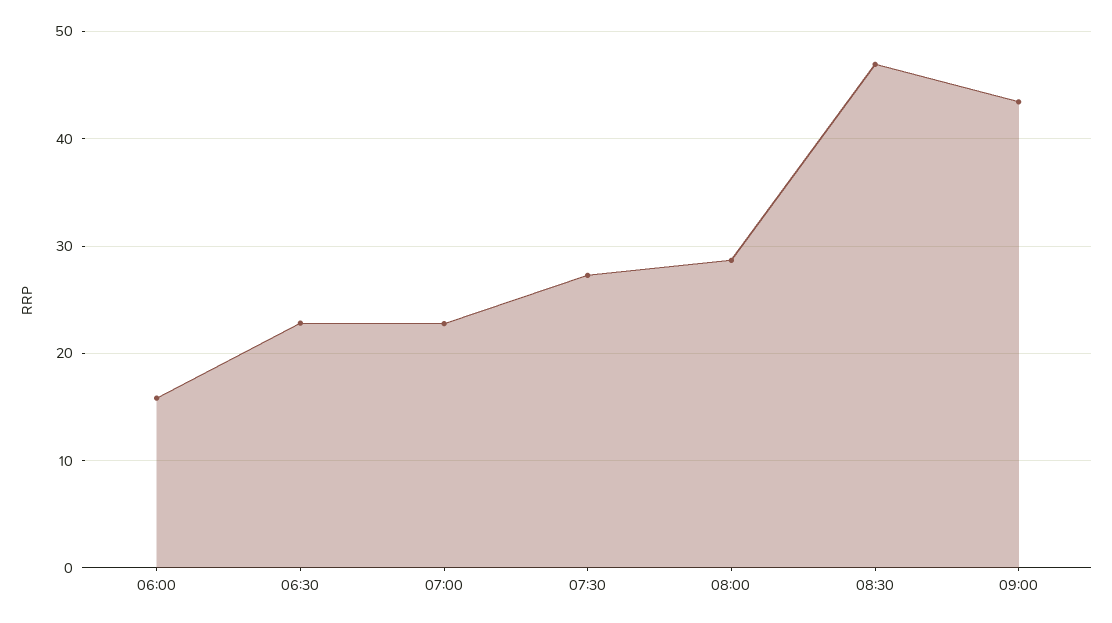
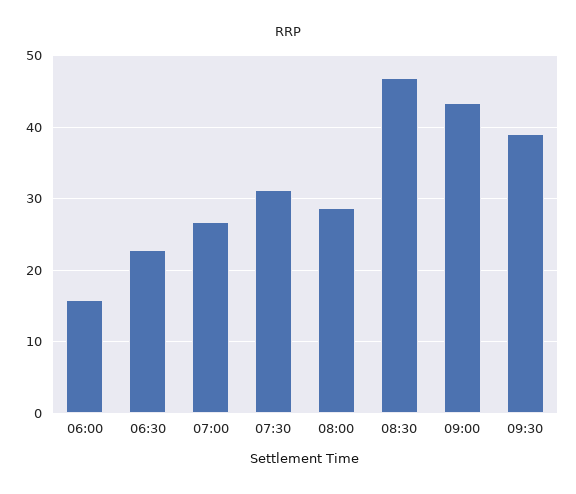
07:00: 23 -> 27
07:30: 27 -> 31
09:30: none -> 39

